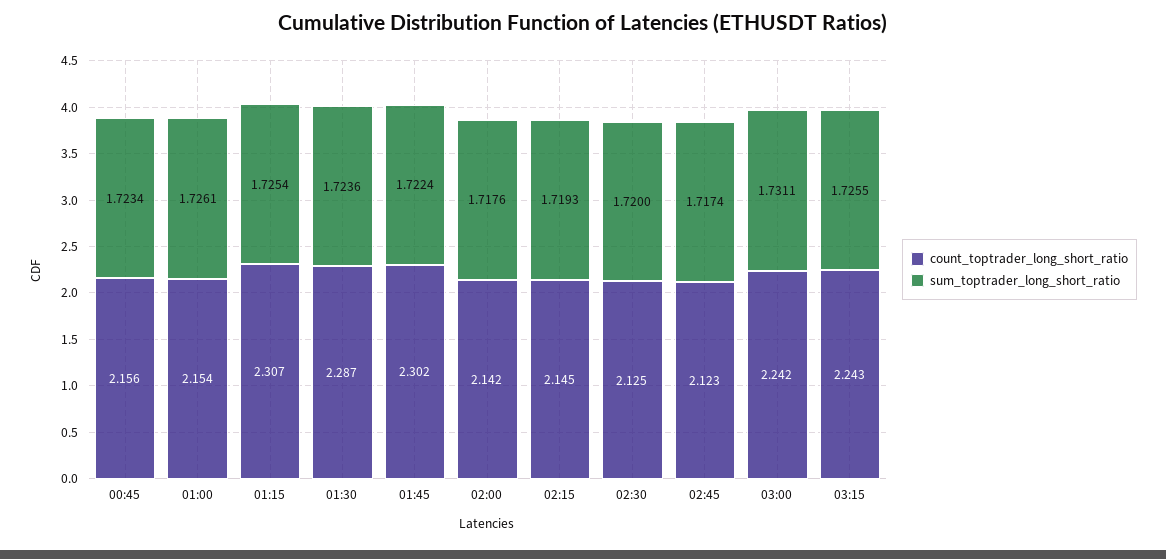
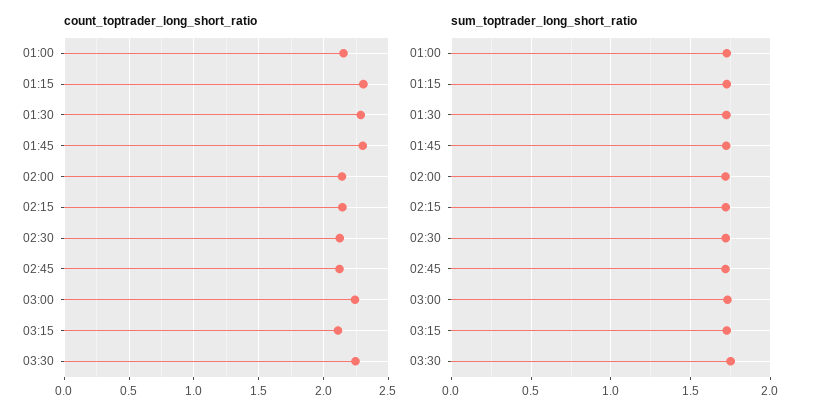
count_toptrader_long_short_ratio, 00:45: 2.156 -> none
sum_toptrader_long_short_ratio, 00:45: 1.7234 -> none
count_toptrader_long_short_ratio, 03:15: 2.243 -> 2.1
count_toptrader_long_short_ratio, 03:30: none -> 2.25
sum_toptrader_long_short_ratio, 03:30: none -> 1.75

